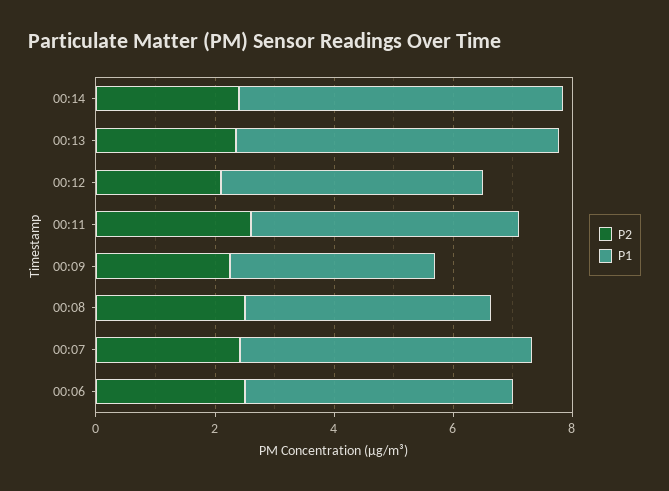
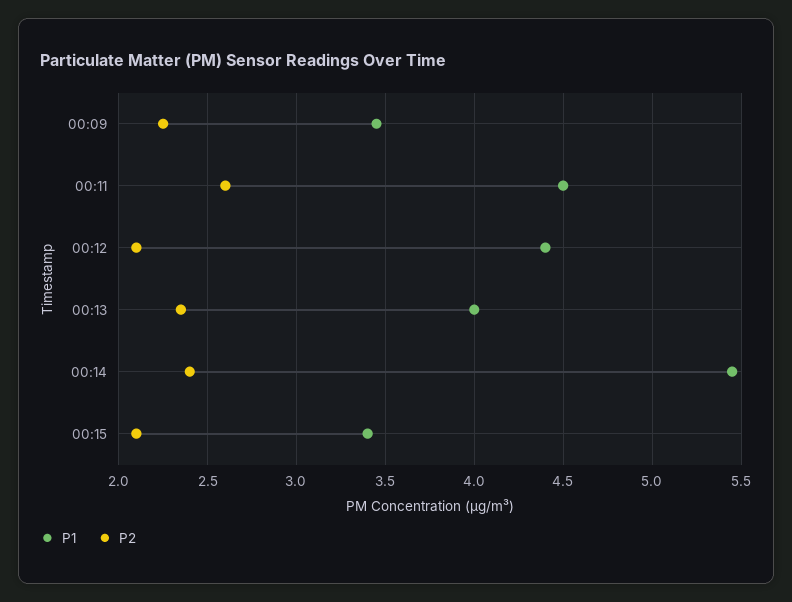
P1, 00:13: 5.5 -> 4
P2, 00:08: 2.5 -> none
P1, 00:08: 4 -> none
P2, 00:07: 2.5 -> none
P1, 00:07: 5 -> none
P2, 00:06: 2.5 -> none
P1, 00:06: 4.5 -> none
P1, 00:15: none -> 3.4
P2, 00:15: none -> 2.1

